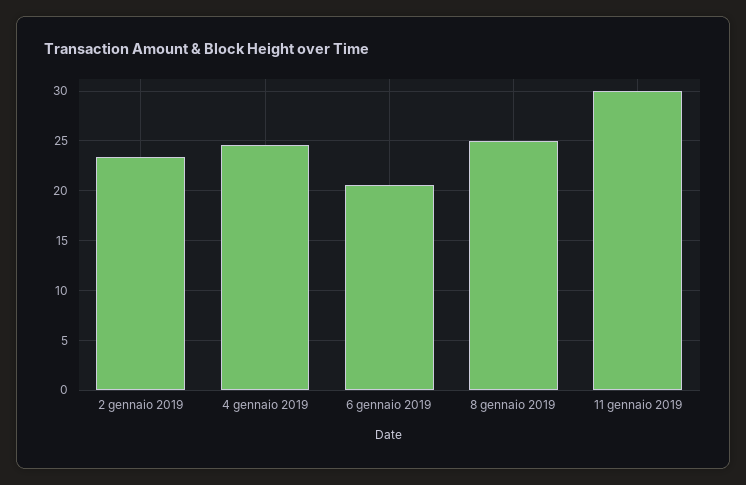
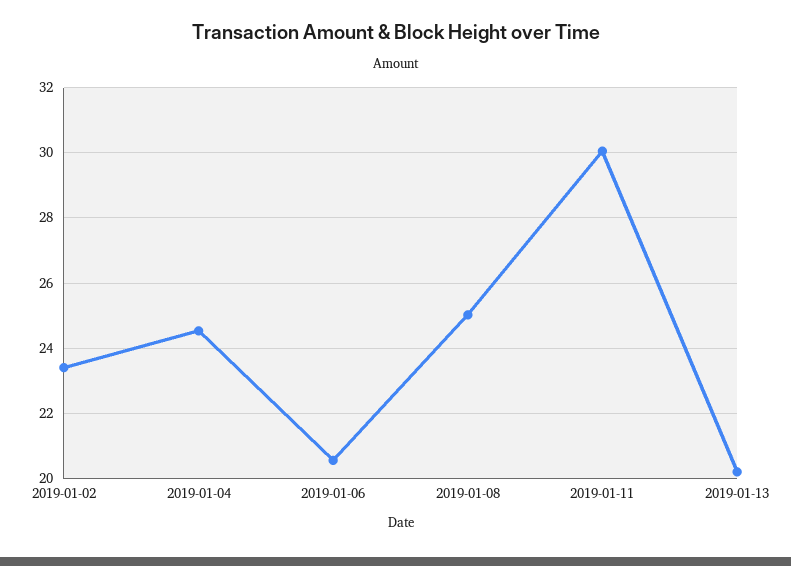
2019-01-13: none -> 20.2

